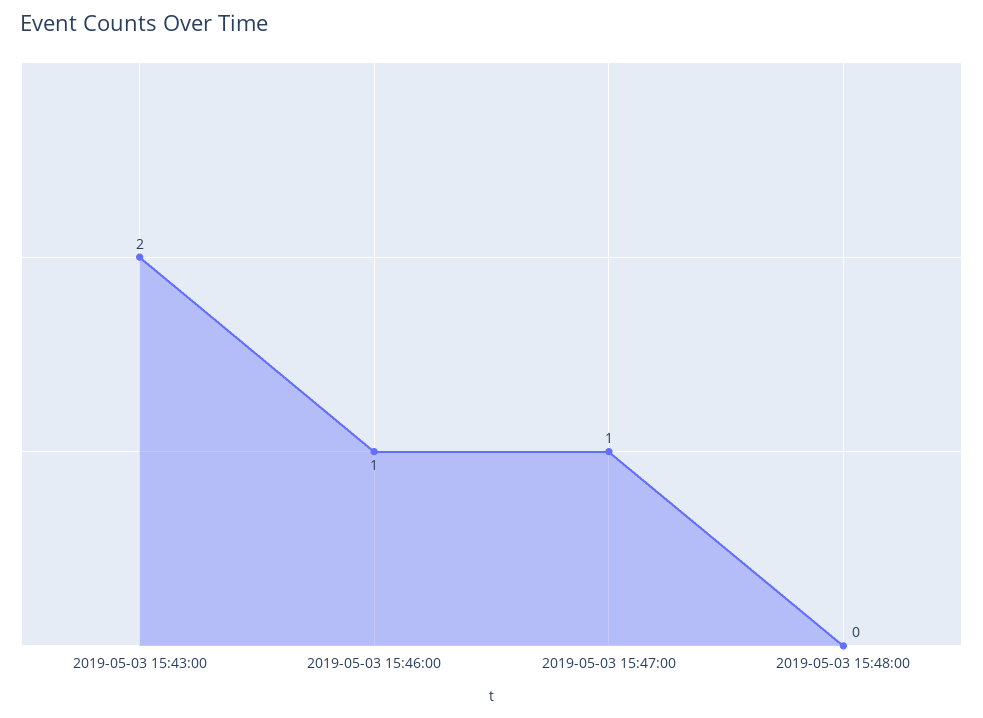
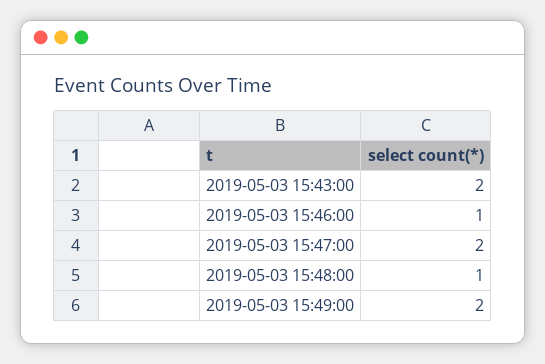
2019-05-03 15:47:00: 1 -> 2
2019-05-03 15:48:00: 0 -> 1
2019-05-03 15:49:00: none -> 2

